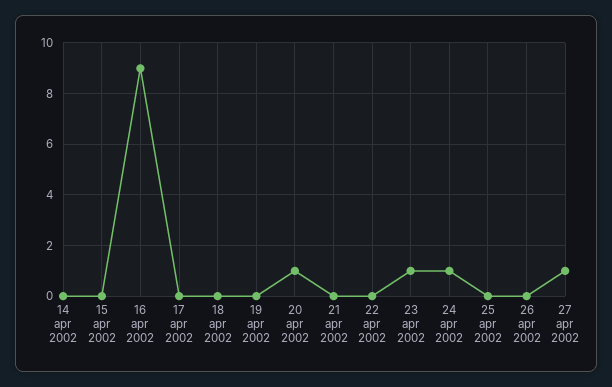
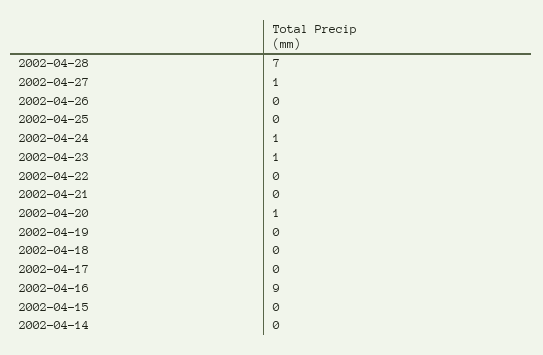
2002-04-28: none -> 7

